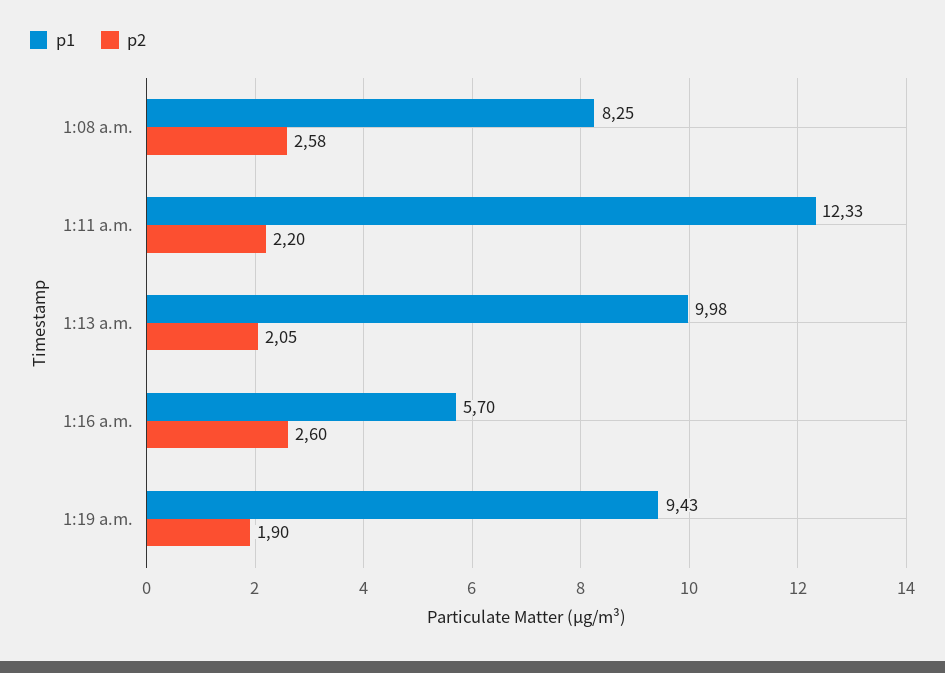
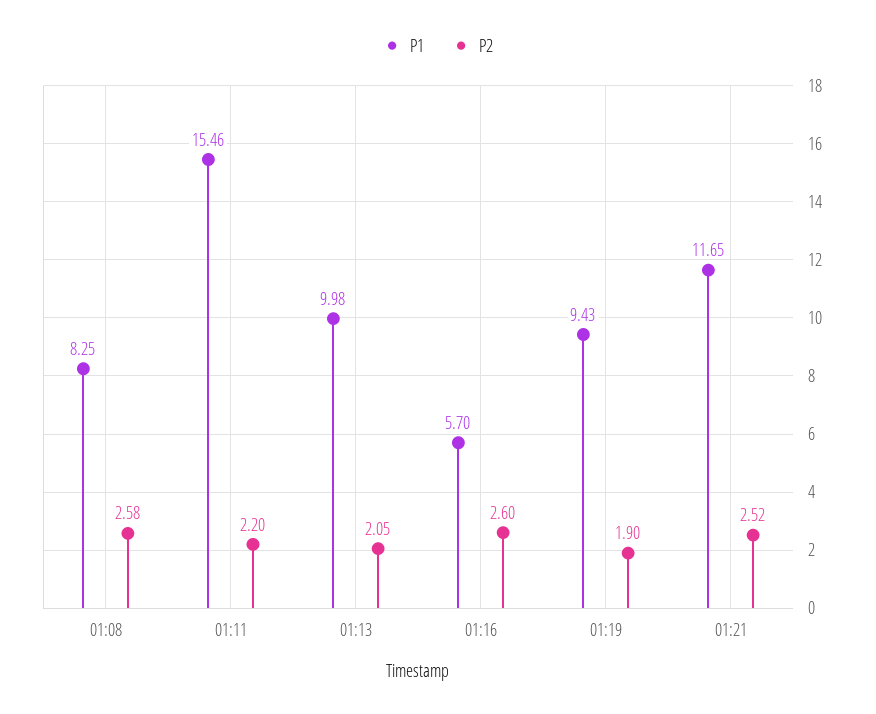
p1, 1:11 a.m.: 12.33 -> 15.46
p1, 01:21: none -> 11.65
p2, 01:21: none -> 2.52

